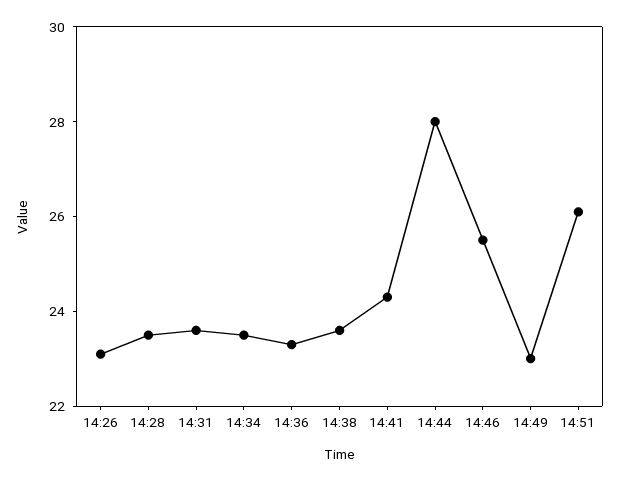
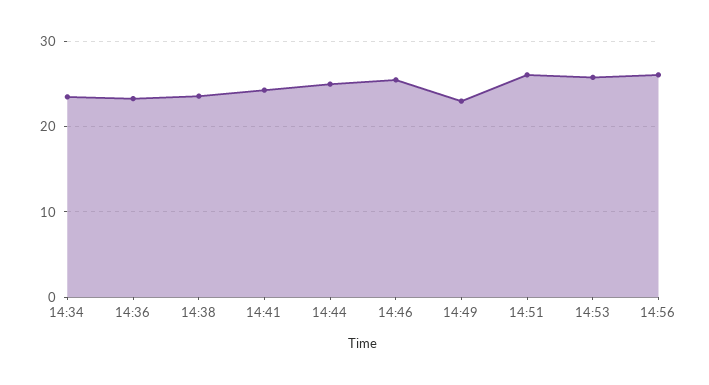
14:26: 23 -> none
14:28: 23.5 -> none
14:31: 23.5 -> none
14:44: 28 -> 25
14:53: none -> 26
14:56: none -> 26

